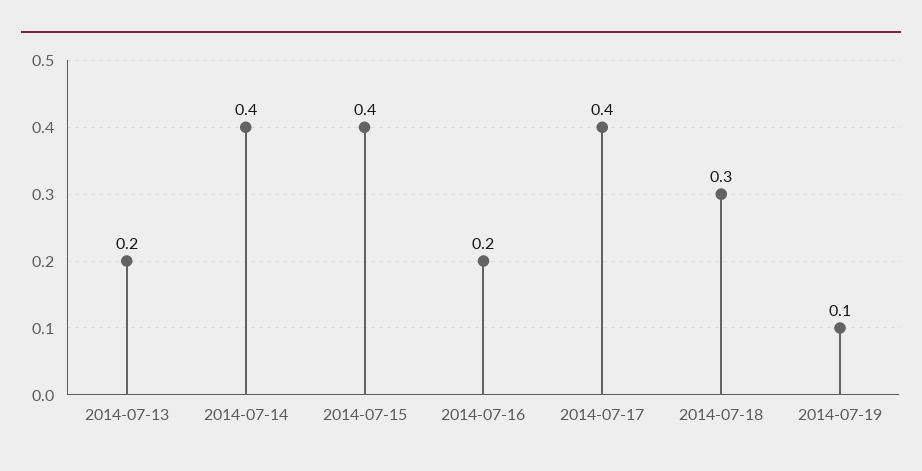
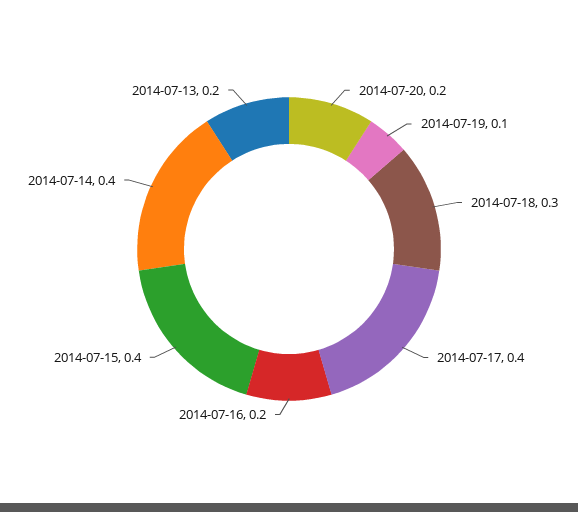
2014-07-20: none -> 0.2

